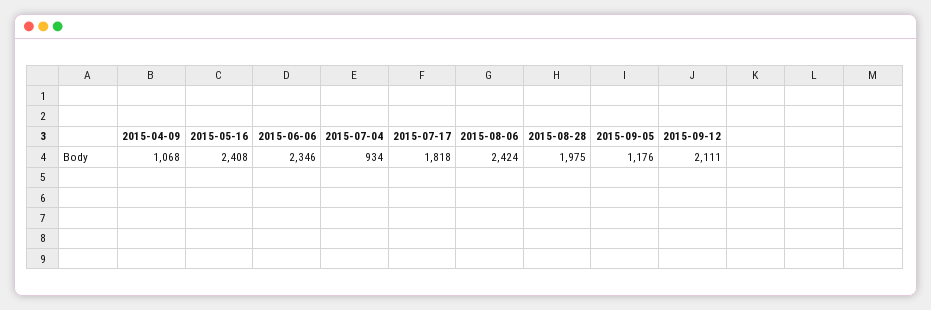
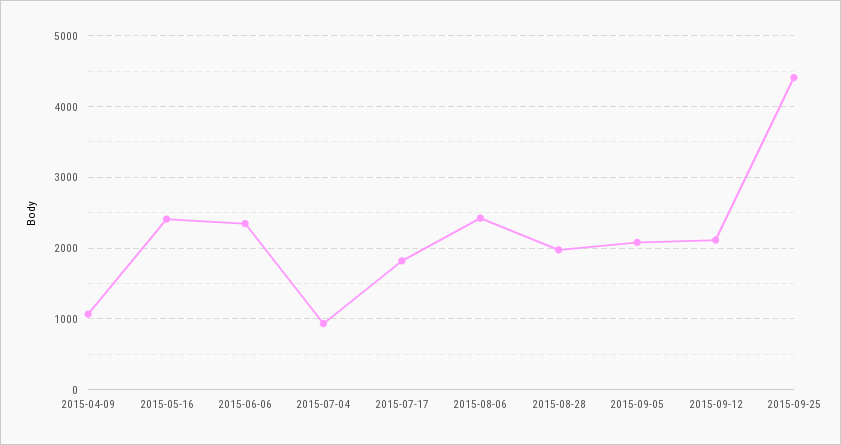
2015-09-05: 1176 -> 2100
2015-09-25: none -> 4400

